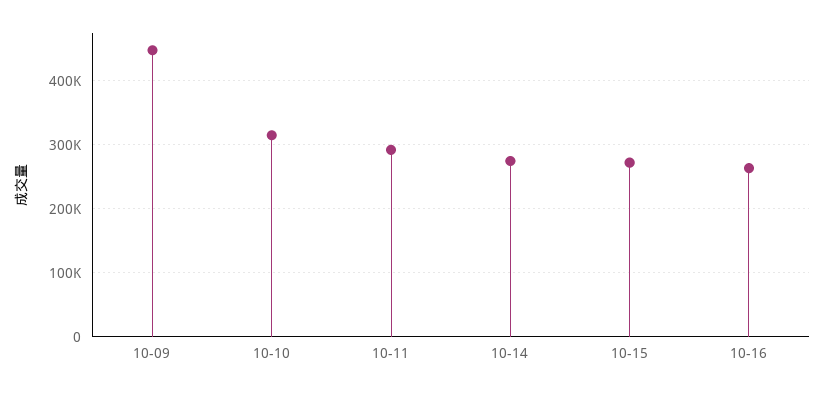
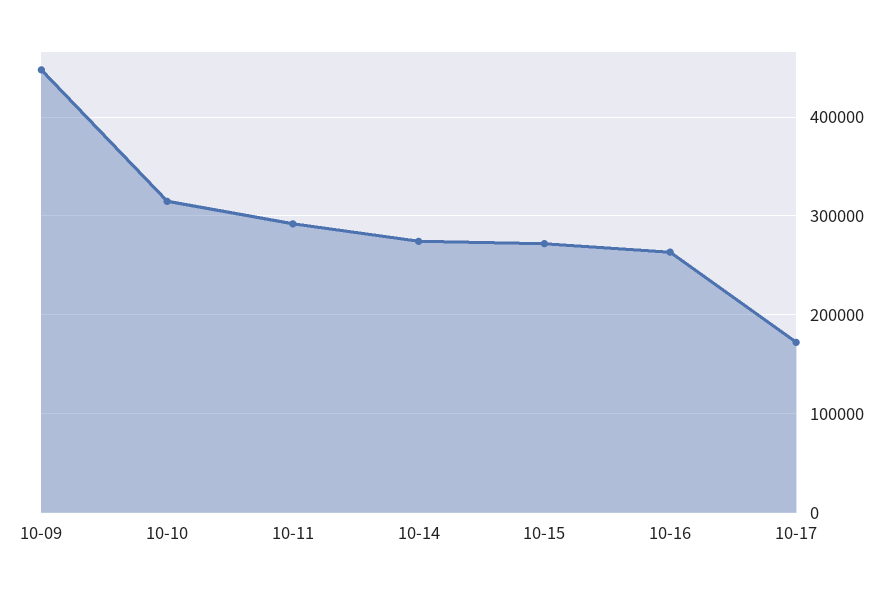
10-17: none -> 170000

